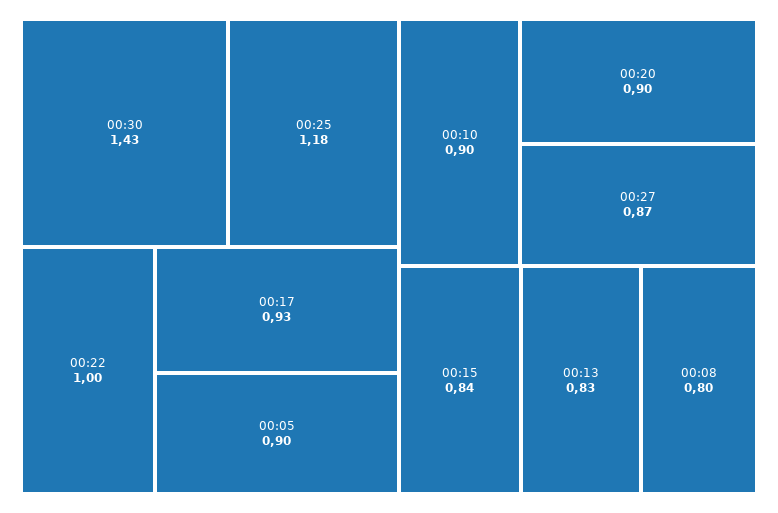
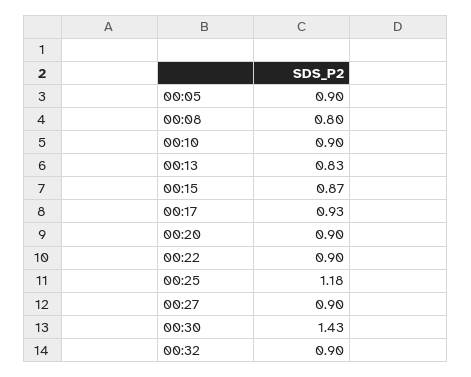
00:22: 1 -> 0.9
00:27: 0.87 -> 0.9
00:15: 0.84 -> 0.87
00:32: none -> 0.9

